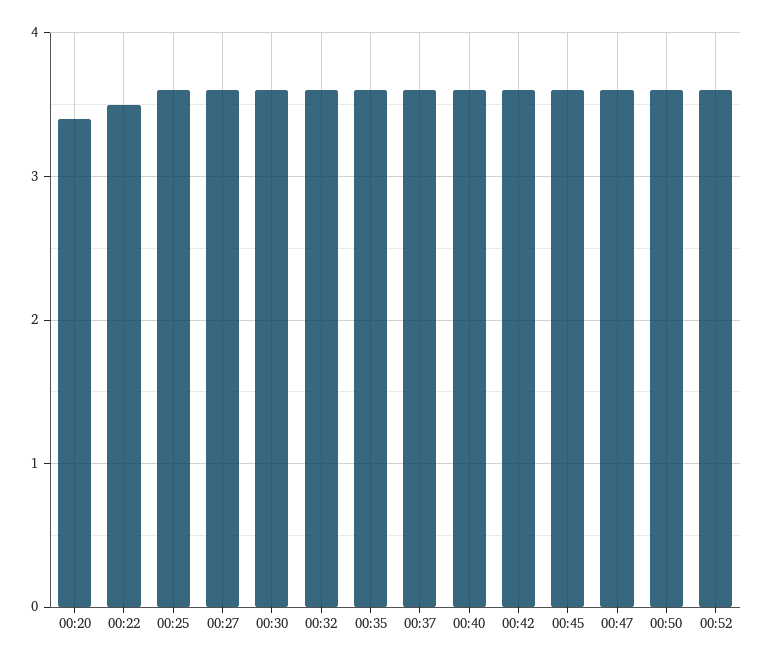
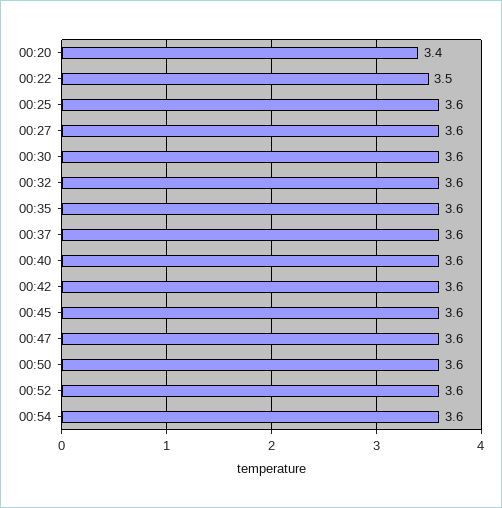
00:54: none -> 3.6

